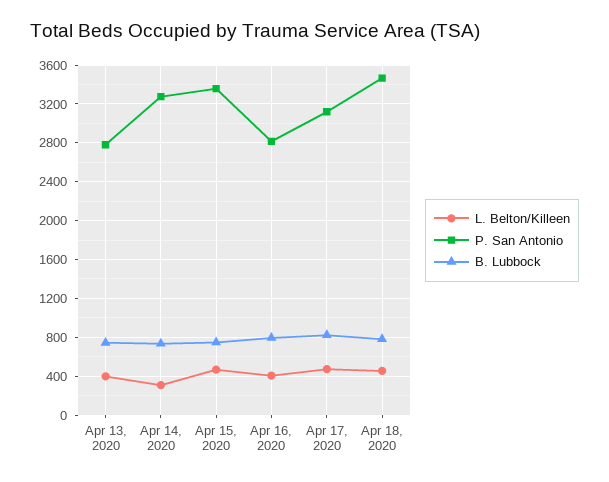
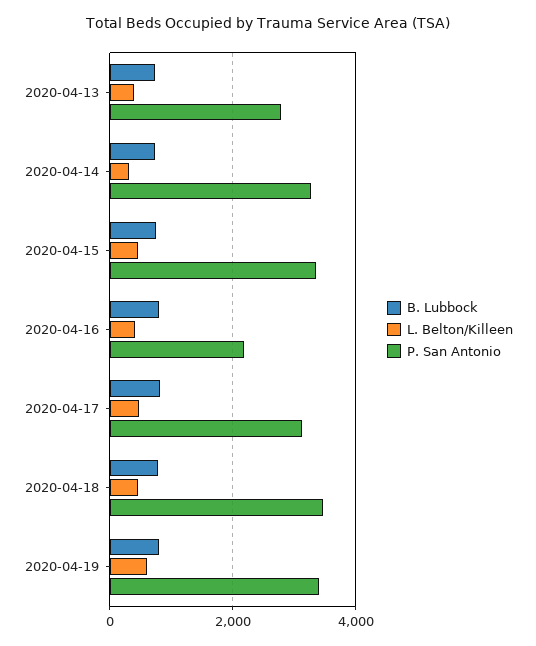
P. San Antonio, Apr 16, 2020: 2800 -> 2200
B. Lubbock, 2020-04-19: none -> 800
L. Belton/Killeen, 2020-04-19: none -> 600
P. San Antonio, 2020-04-19: none -> 3400

